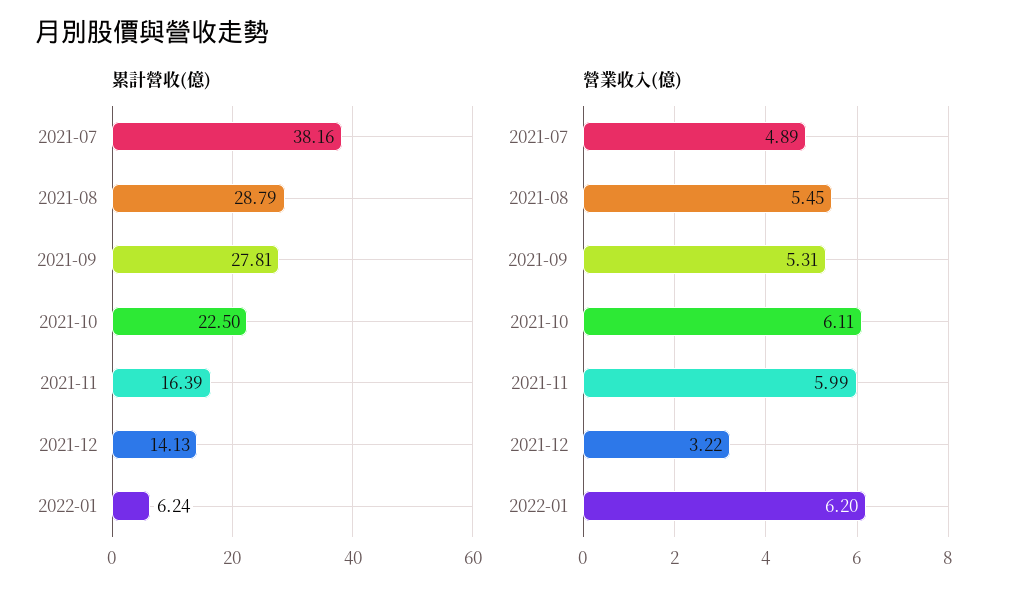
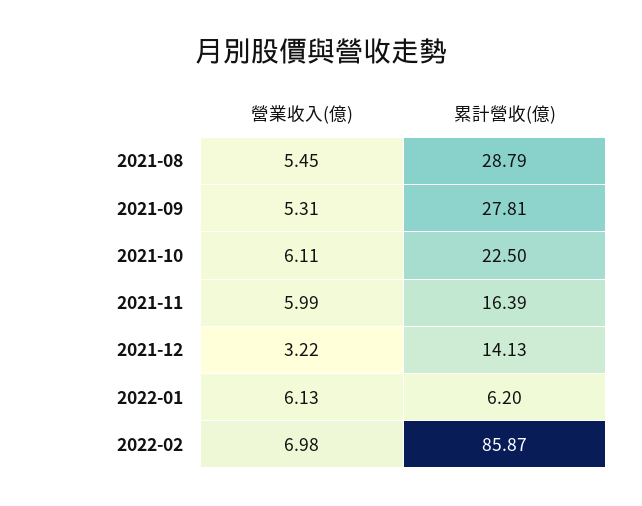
累計營收(億), 2021-07: 38.16 -> none
累計營收(億), 2022-01: 6.24 -> 6.2
營業收入(億), 2021-07: 4.89 -> none
營業收入(億), 2022-01: 6.2 -> 6.13
營業收入(億), 2022-02: none -> 6.98
累計營收(億), 2022-02: none -> 85.87

